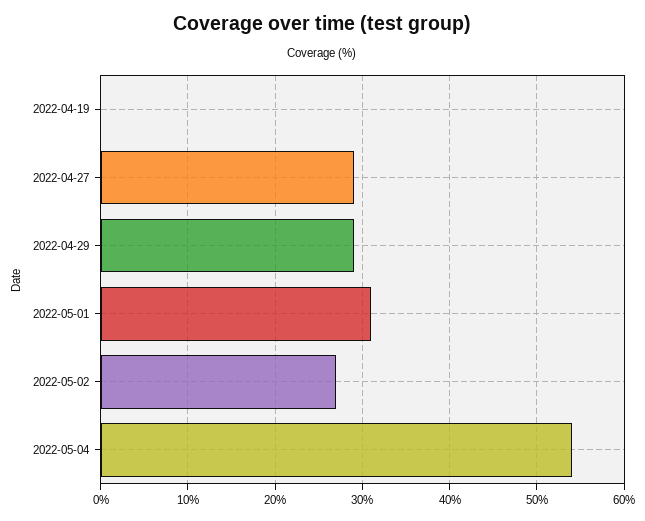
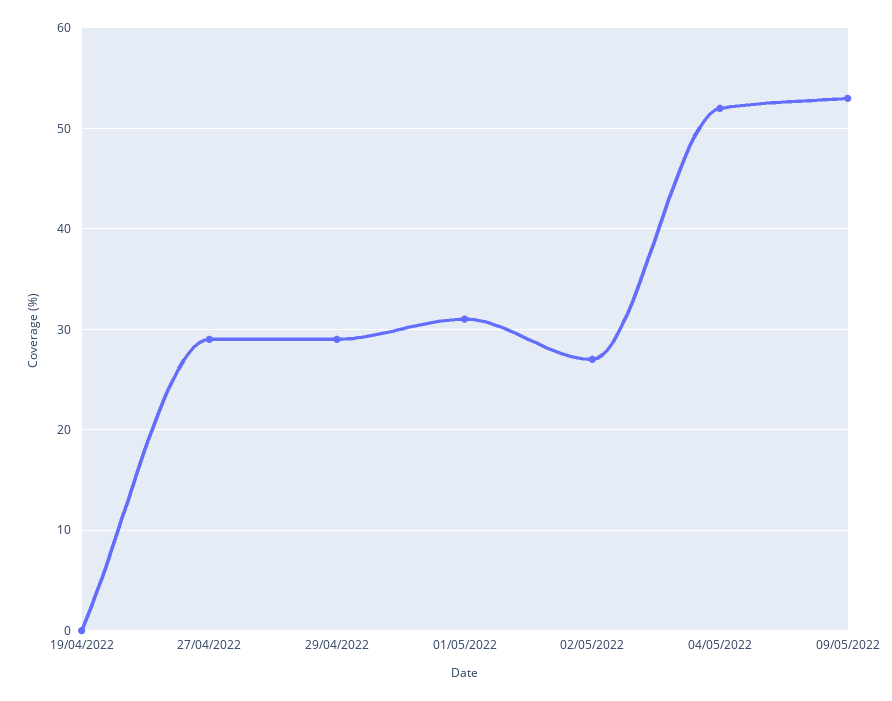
2022-05-04: 54 -> 52
09/05/2022: none -> 53

